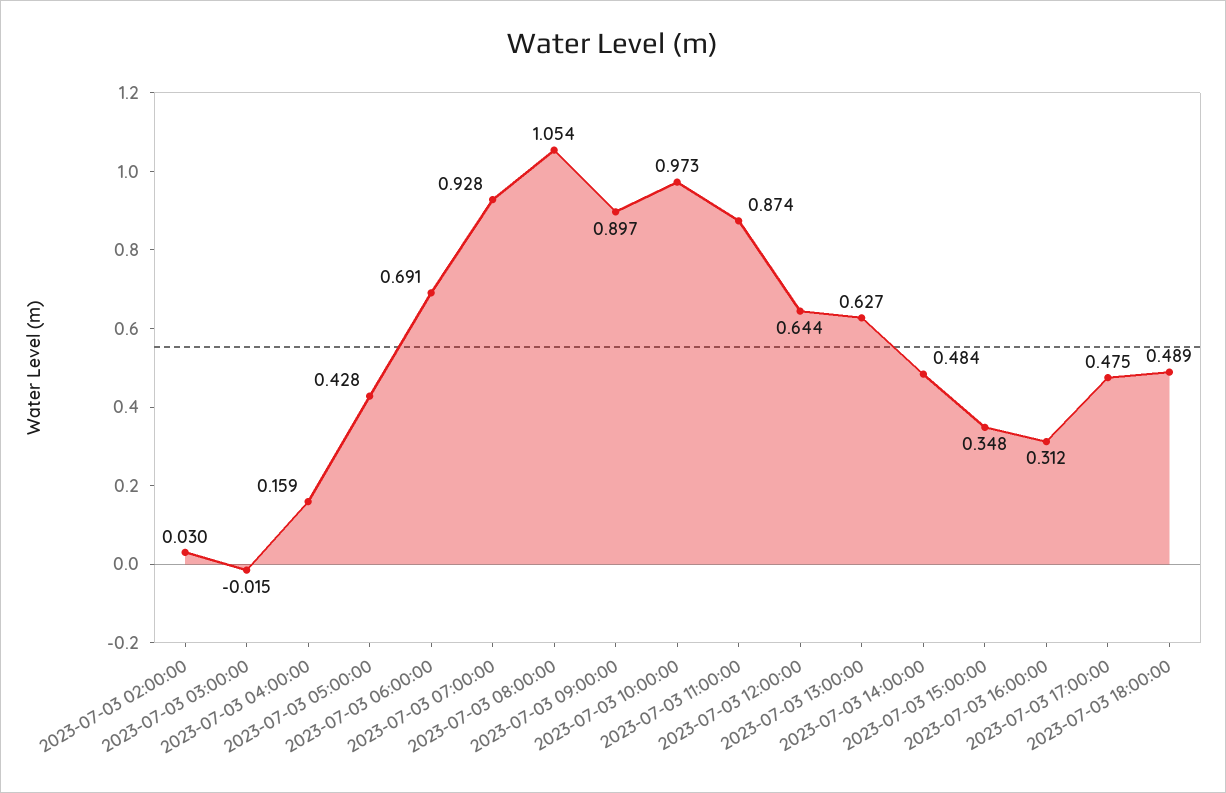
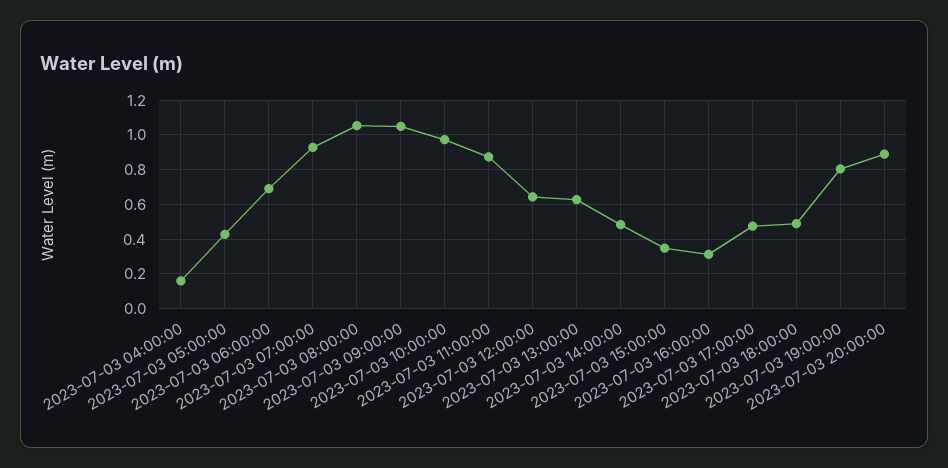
2023-07-03 02:00:00: 0.03 -> none
2023-07-03 03:00:00: -0.015 -> none
2023-07-03 09:00:00: 0.897 -> 1.05
2023-07-03 19:00:00: none -> 0.8
2023-07-03 20:00:00: none -> 0.9

